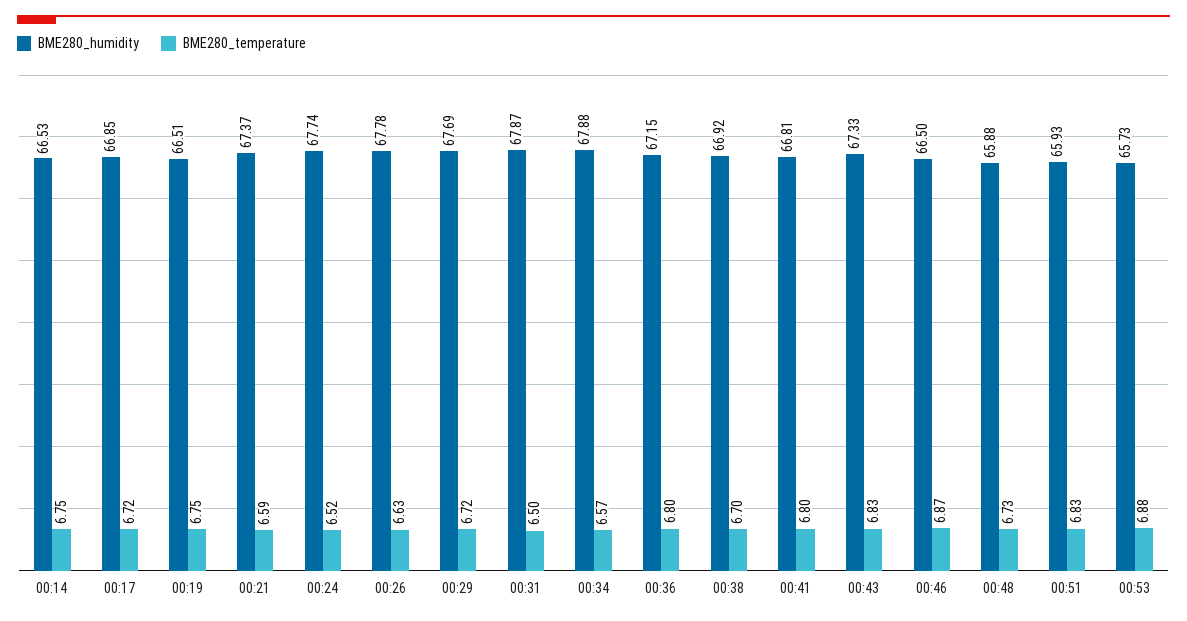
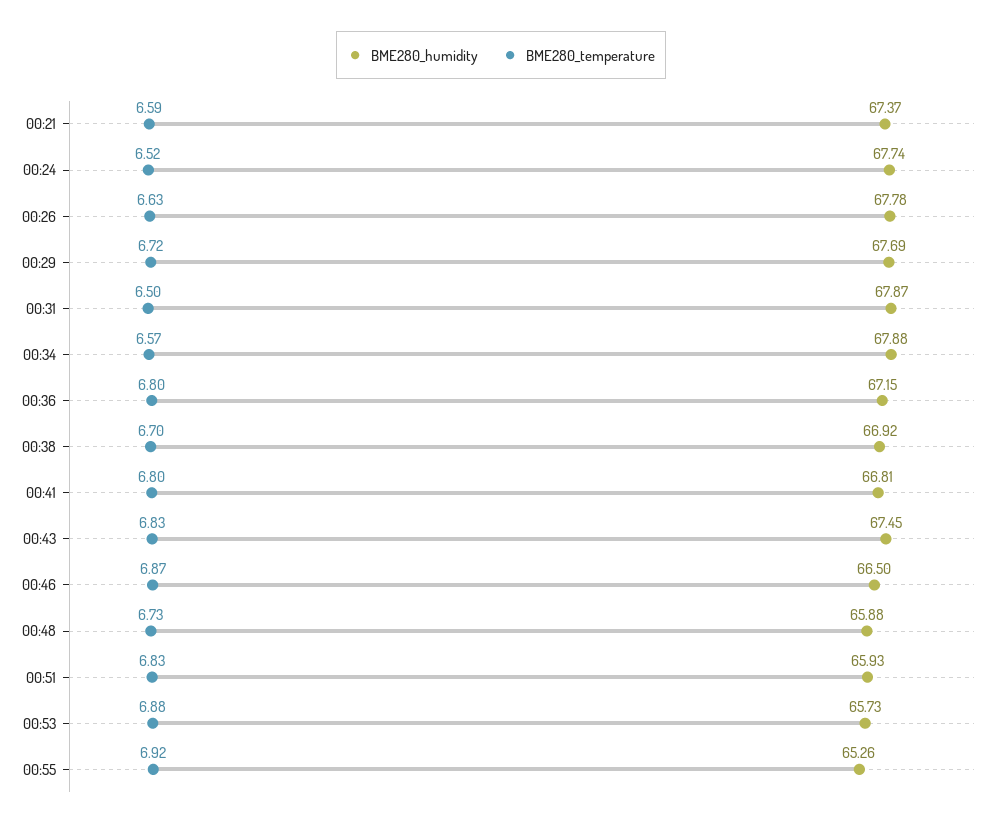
BME280_humidity, 00:14: 66.53 -> none
BME280_temperature, 00:14: 6.75 -> none
BME280_humidity, 00:17: 66.85 -> none
BME280_temperature, 00:17: 6.72 -> none
BME280_humidity, 00:19: 66.51 -> none
BME280_temperature, 00:19: 6.75 -> none
BME280_humidity, 00:43: 67.33 -> 67.45
BME280_humidity, 00:55: none -> 65.26
BME280_temperature, 00:55: none -> 6.92

